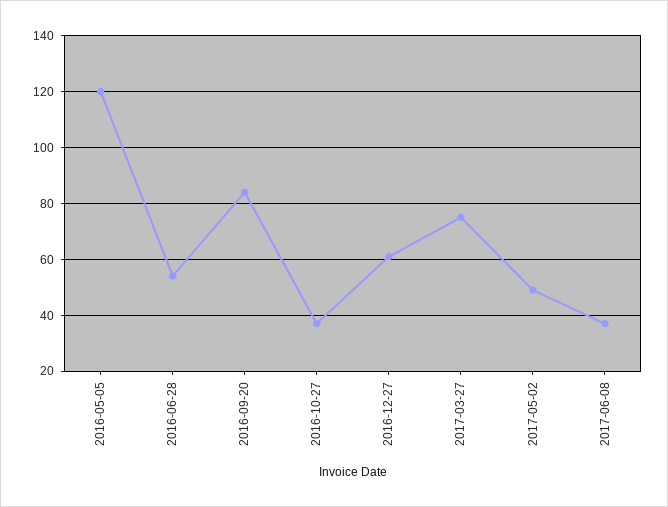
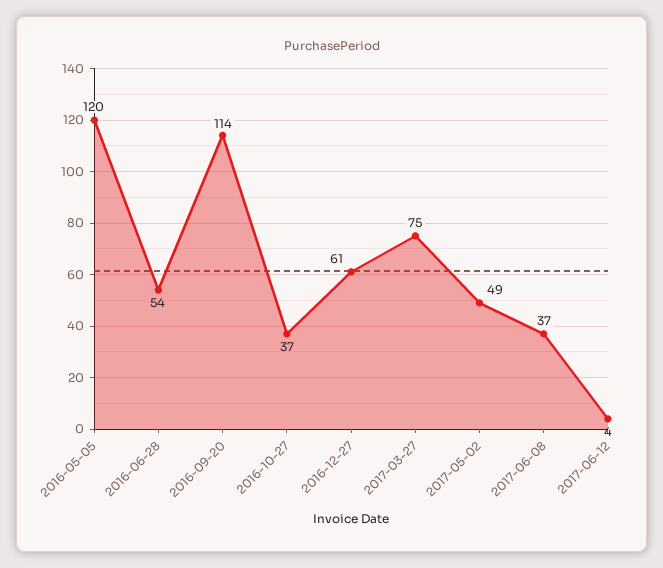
2016-09-20: 85 -> 114
2017-06-12: none -> 4

